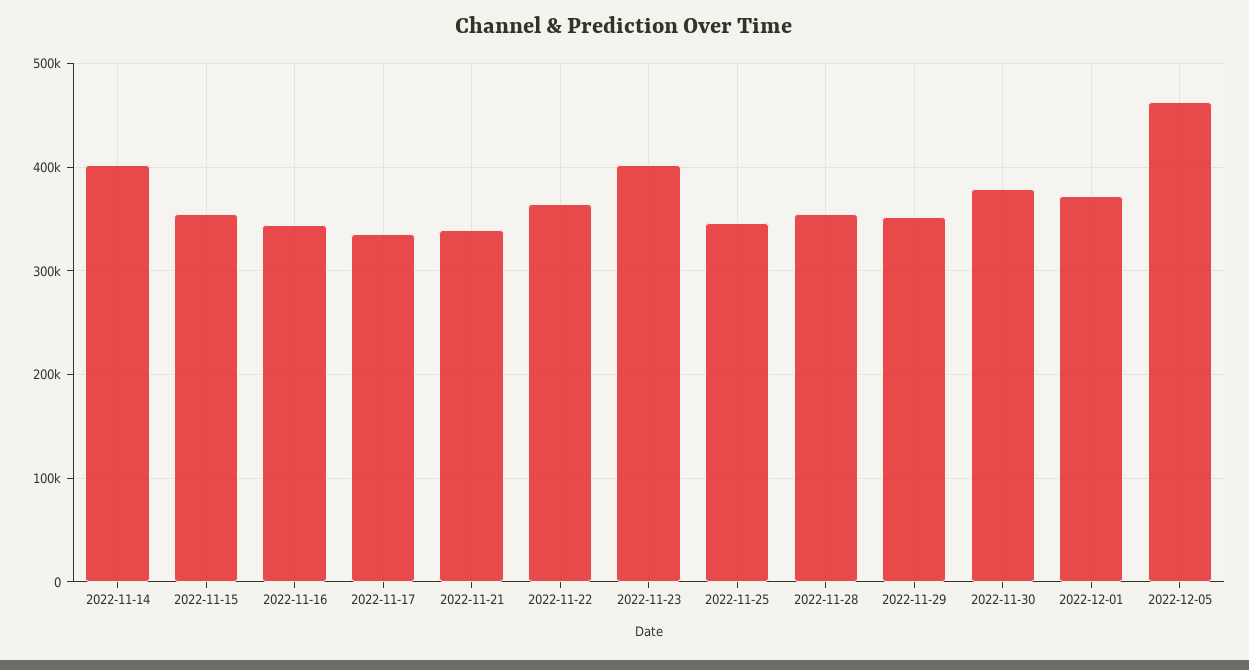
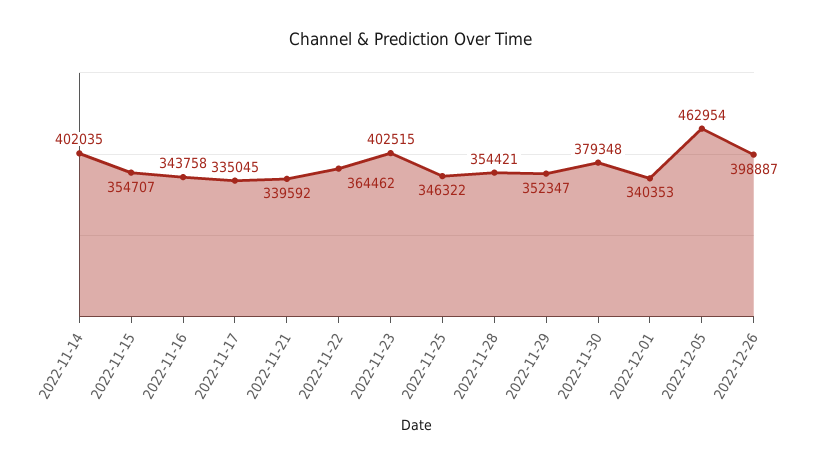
2022-12-01: 370000 -> 340353
2022-12-26: none -> 398887

